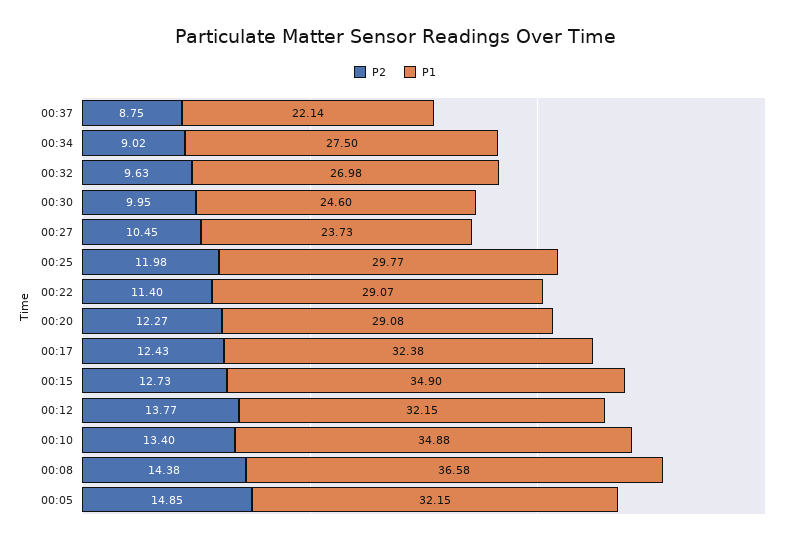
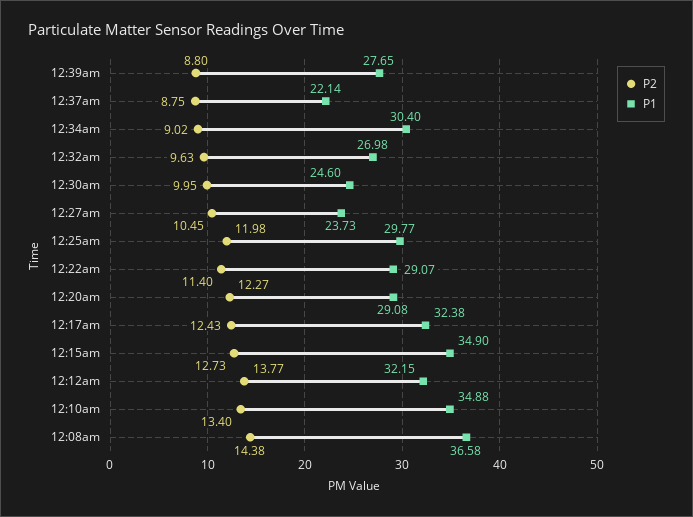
P1, 00:34: 27.5 -> 30.4
P2, 00:05: 14.85 -> none
P1, 00:05: 32.15 -> none
P2, 12:39am: none -> 8.8
P1, 12:39am: none -> 27.65

